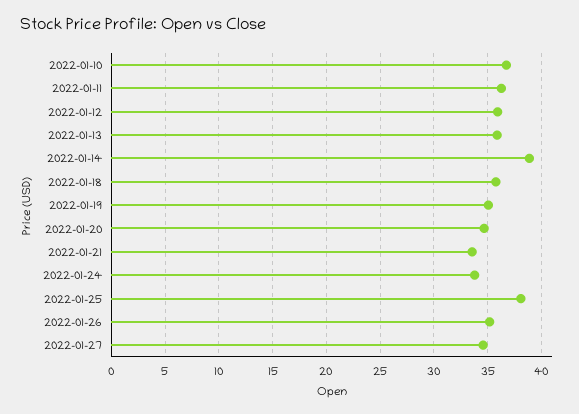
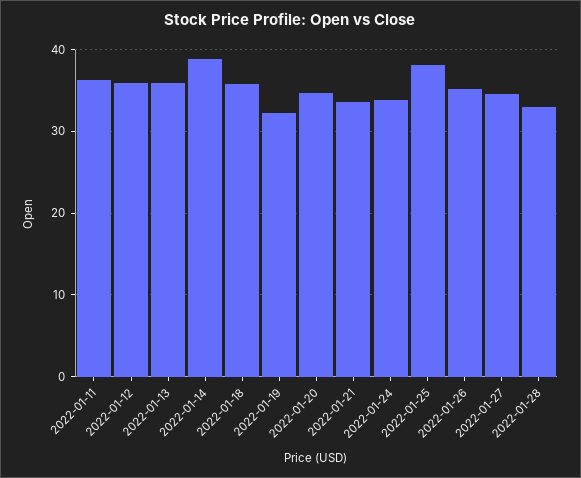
2022-01-10: 37 -> none
2022-01-19: 35 -> 32
2022-01-28: none -> 33

